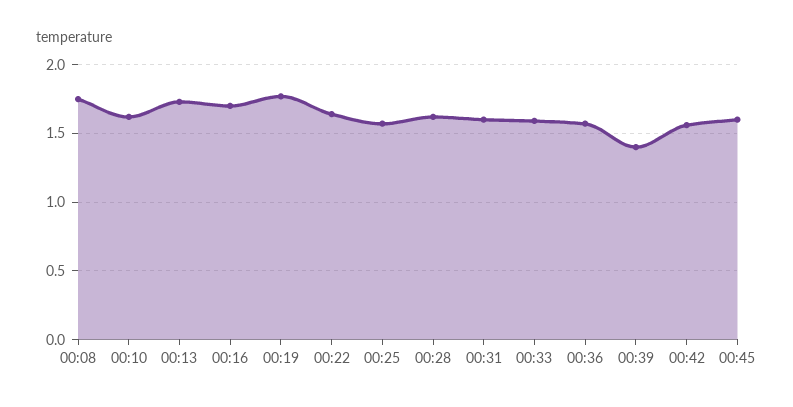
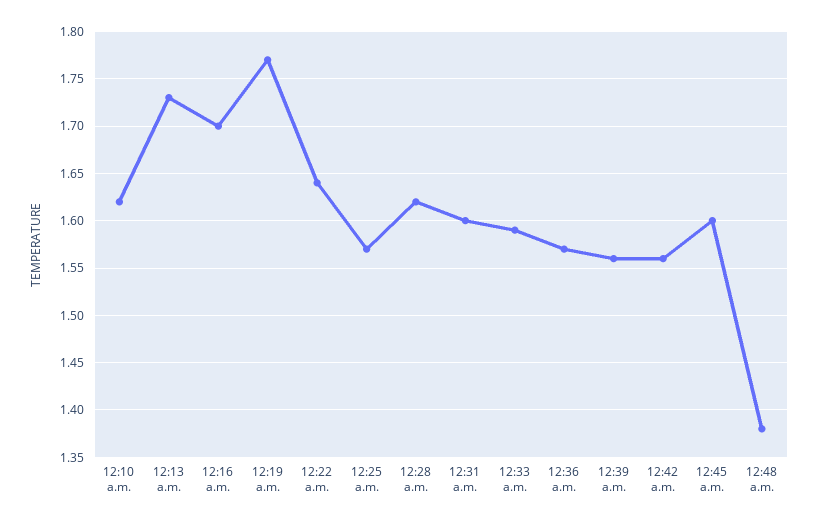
00:08: 1.75 -> none
00:39: 1.4 -> 1.56
12:48 a.m.: none -> 1.38

